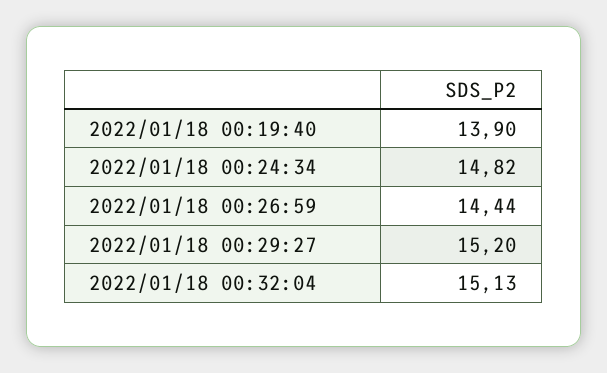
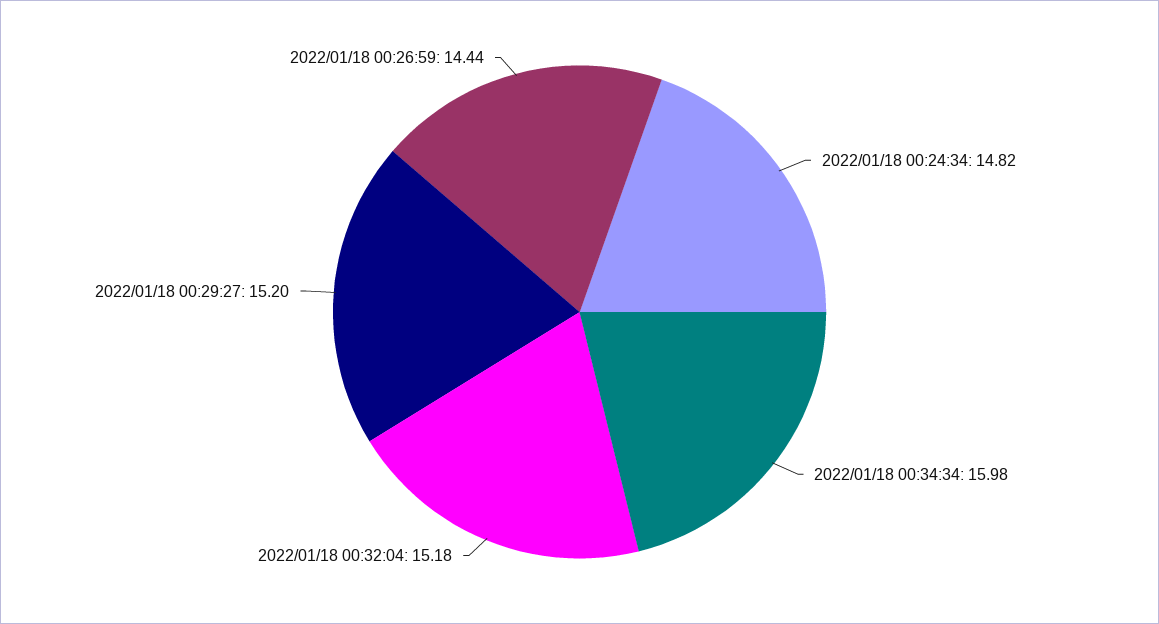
2022/01/18 00:19:40: 13.9 -> none
2022/01/18 00:32:04: 15.13 -> 15.18
2022/01/18 00:34:34: none -> 15.98

